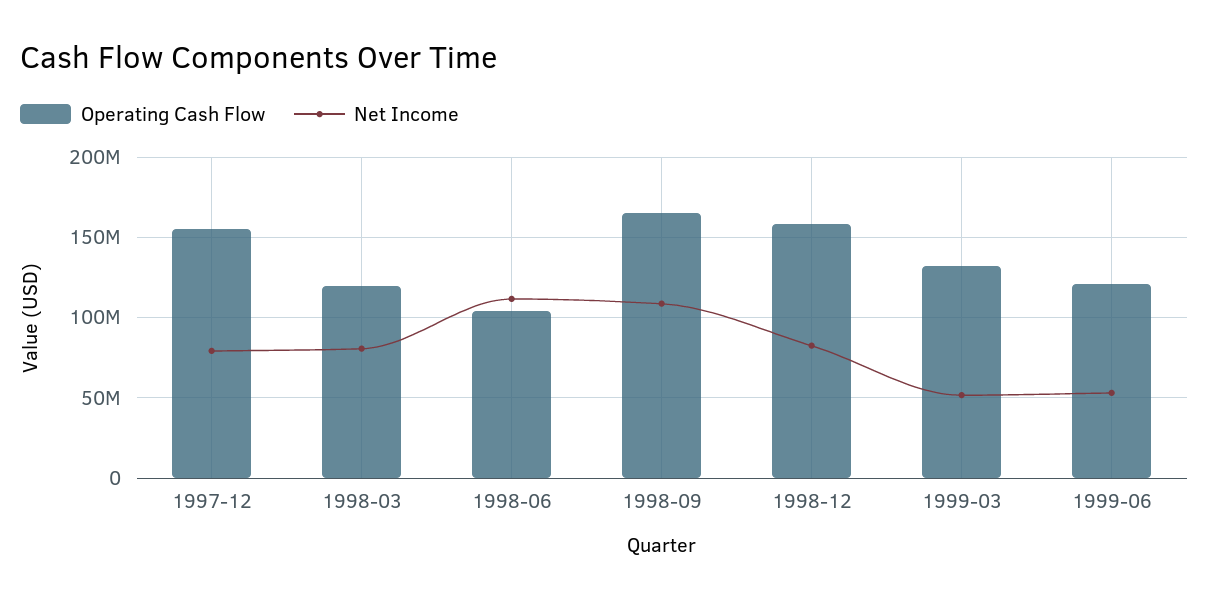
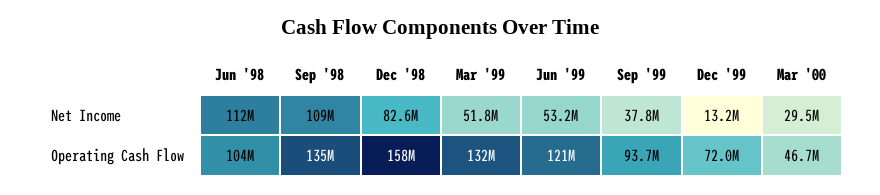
Operating Cash Flow, 1997-12: 155000000 -> none
Net Income, 1997-12: 80000000 -> none
Operating Cash Flow, 1998-03: 120000000 -> none
Net Income, 1998-03: 80000000 -> none
Operating Cash Flow, 1998-09: 165000000 -> 135000000
Net Income, Sep '99: none -> 37800000
Net Income, Dec '99: none -> 13200000
Net Income, Mar '00: none -> 29500000
Operating Cash Flow, Sep '99: none -> 93700000
Operating Cash Flow, Dec '99: none -> 72000000
Operating Cash Flow, Mar '00: none -> 46700000

